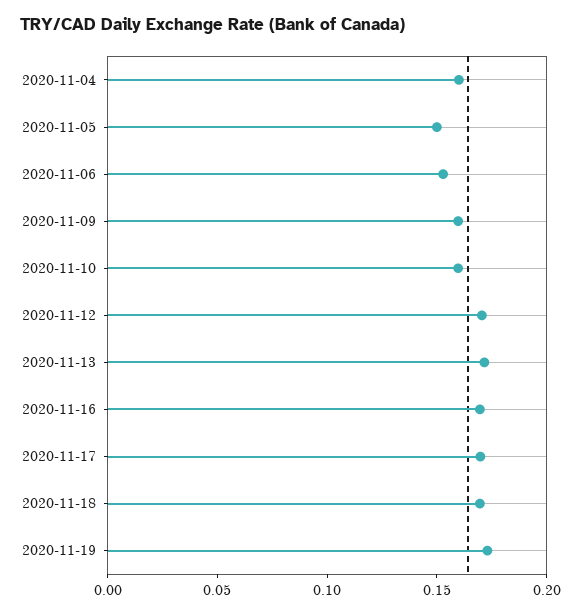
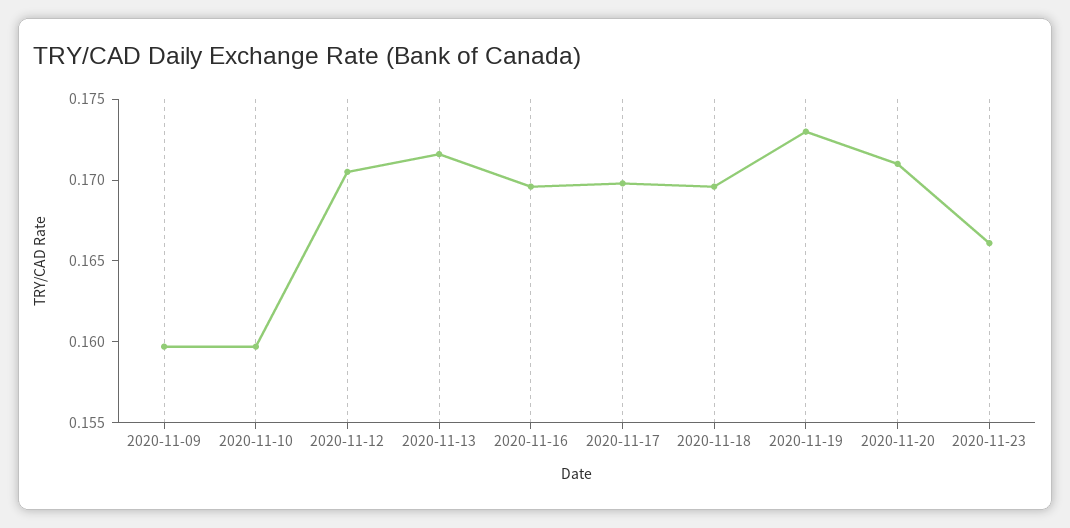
2020-11-04: 0.16 -> none
2020-11-05: 0.15 -> none
2020-11-06: 0.15 -> none
2020-11-20: none -> 0.171
2020-11-23: none -> 0.166

